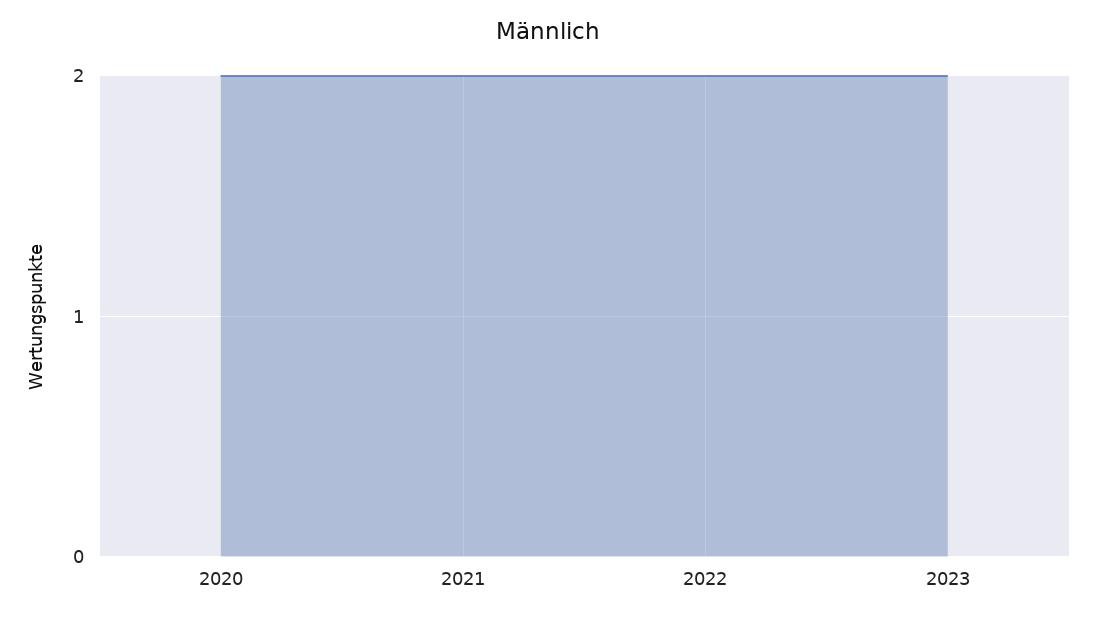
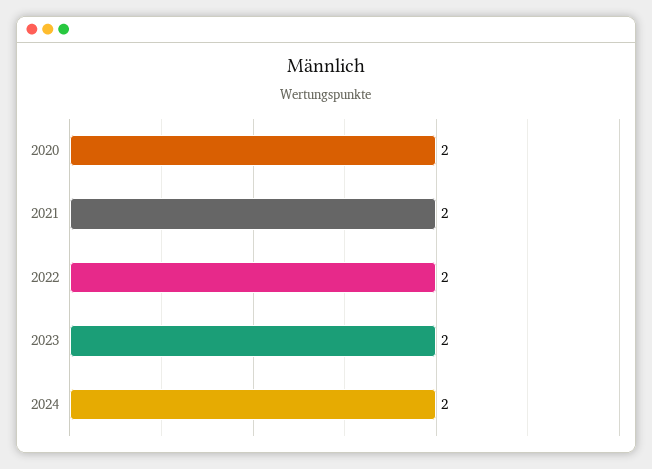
2024: none -> 2

